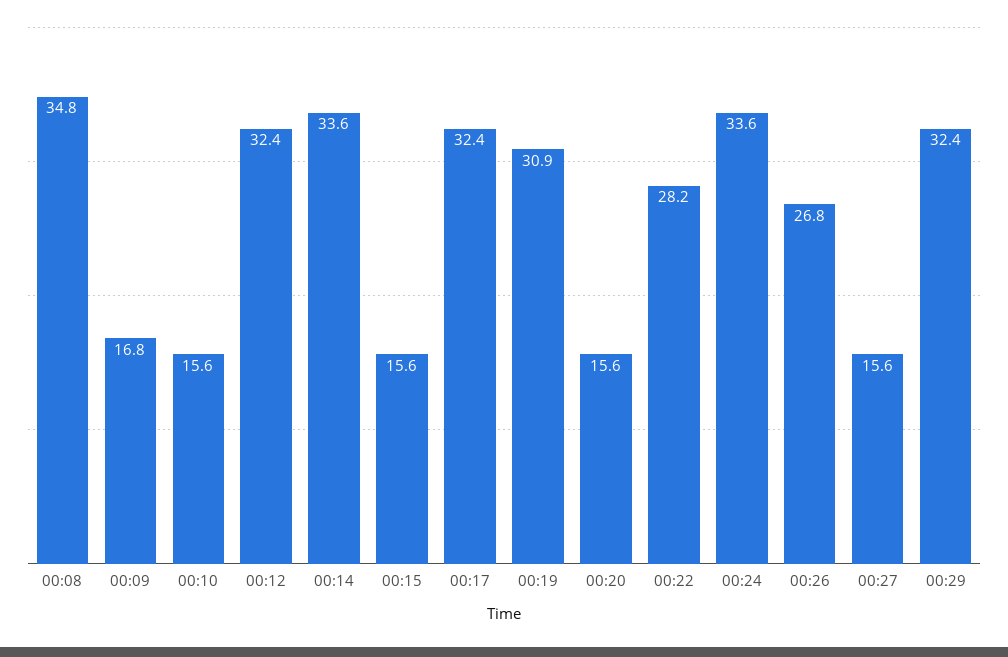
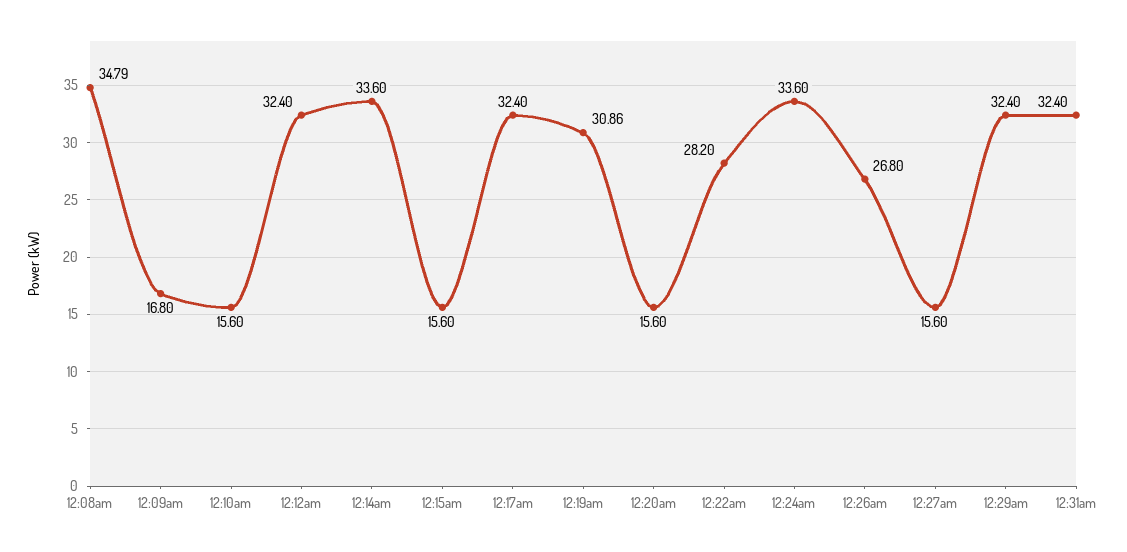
12:31am: none -> 32.4

